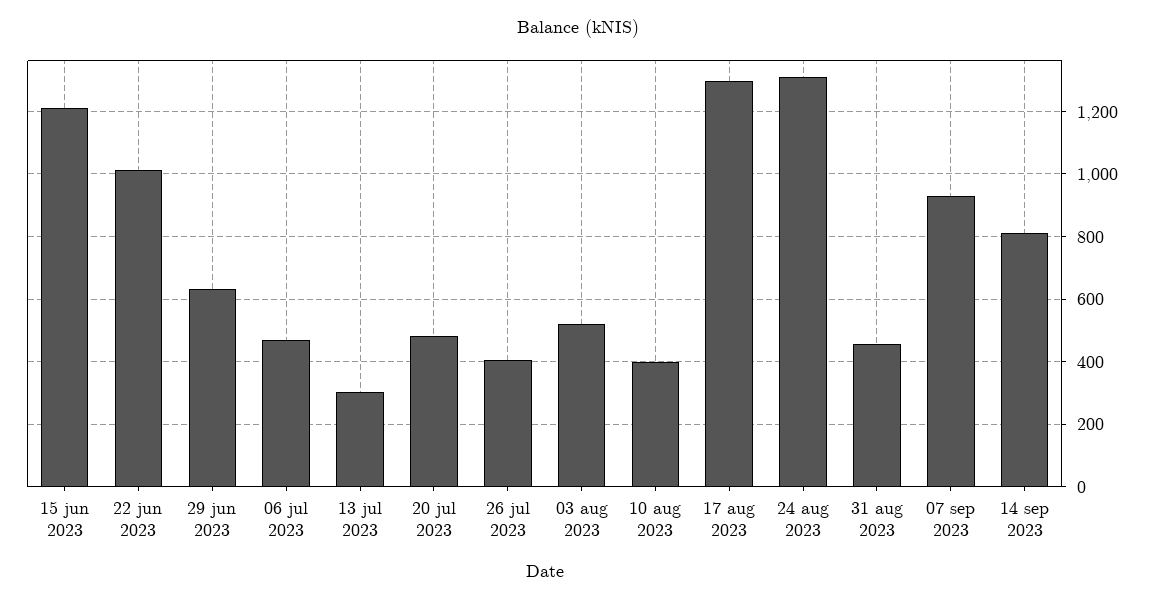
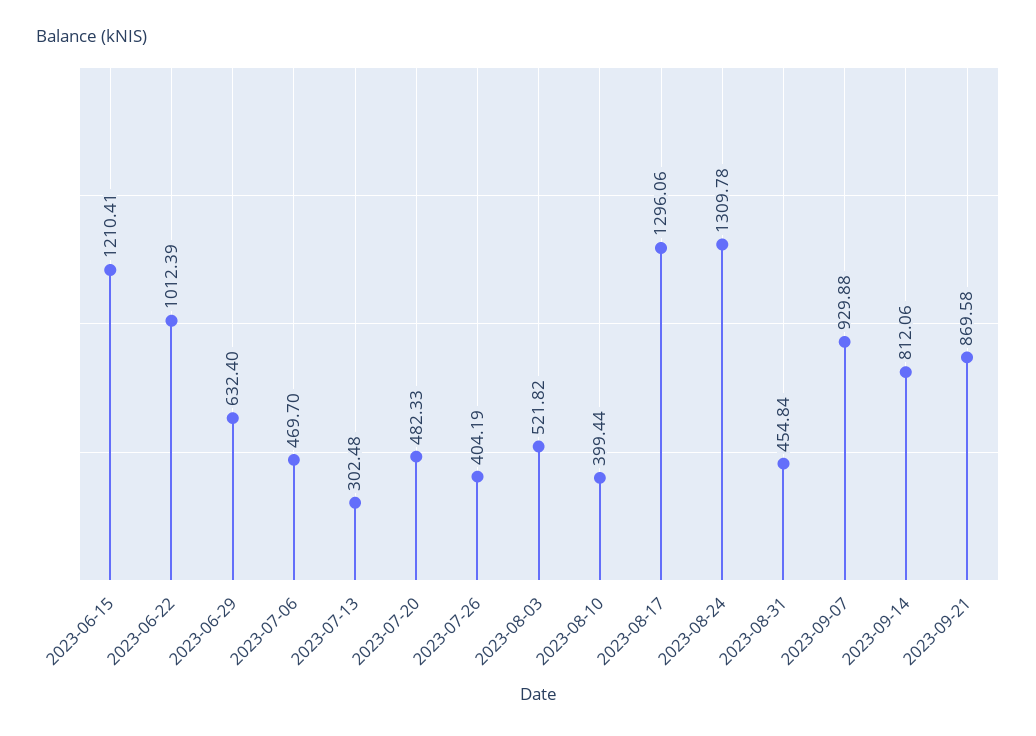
2023-09-21: none -> 869.58

